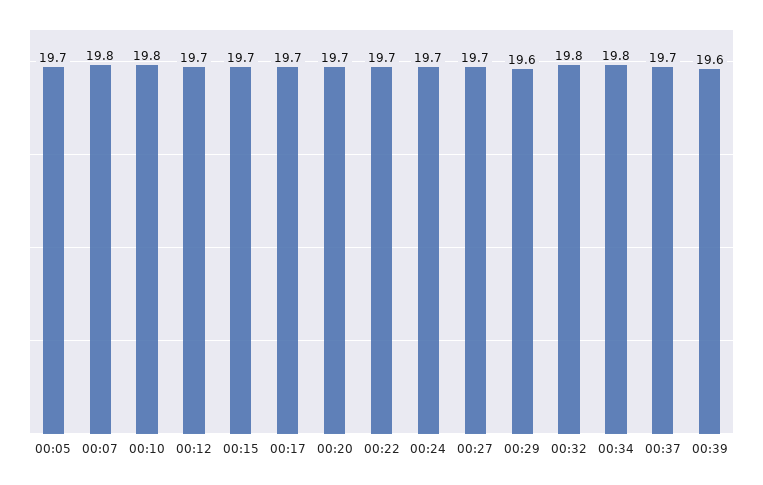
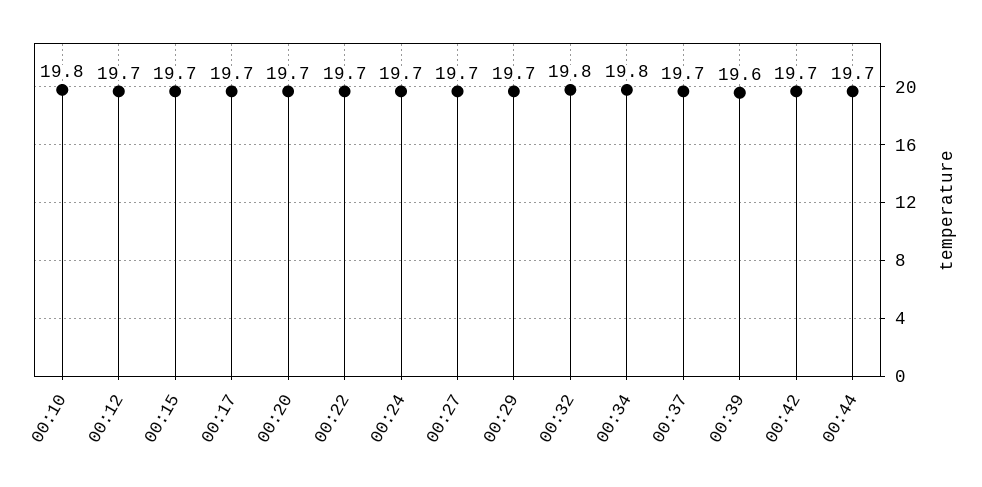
00:05: 19.7 -> none
00:07: 19.8 -> none
00:29: 19.6 -> 19.7
00:42: none -> 19.7
00:44: none -> 19.7

